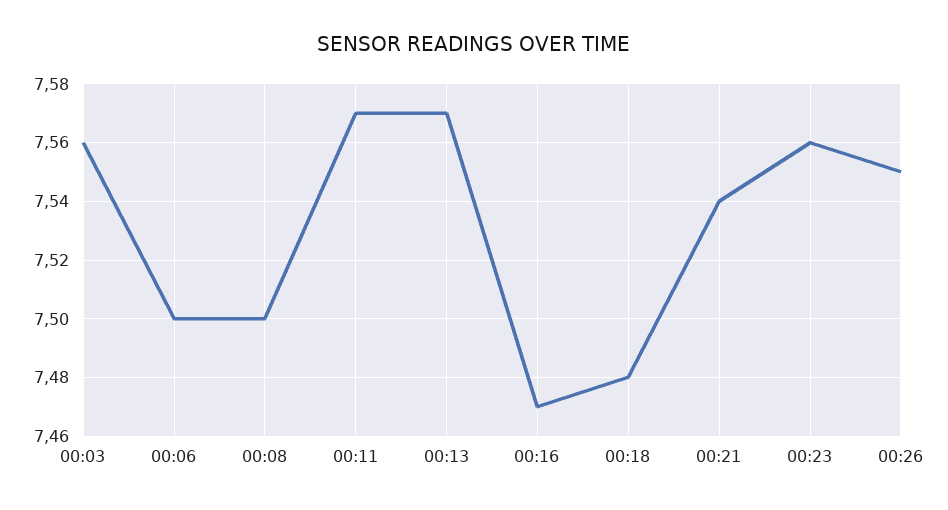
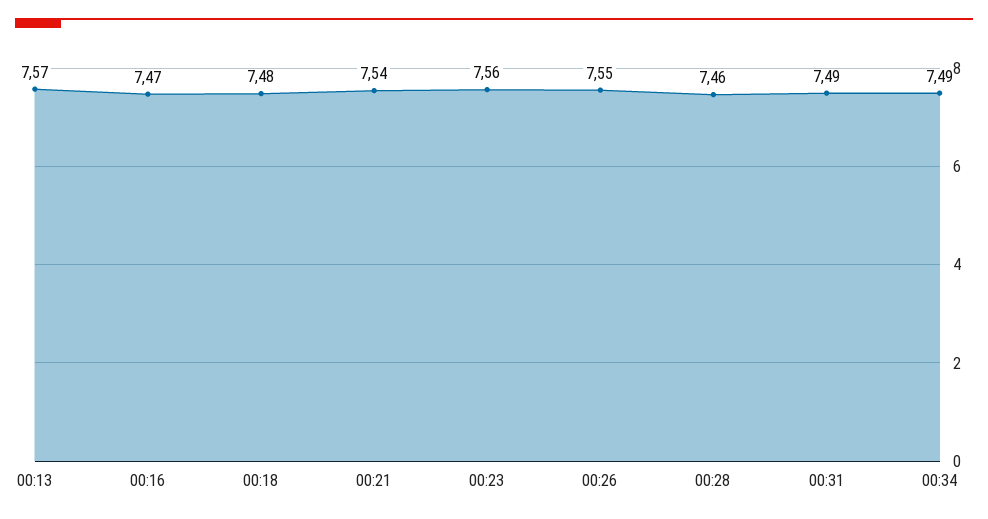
00:03: 7.56 -> none
00:06: 7.5 -> none
00:08: 7.5 -> none
00:11: 7.57 -> none
00:28: none -> 7.46
00:31: none -> 7.49
00:34: none -> 7.49

